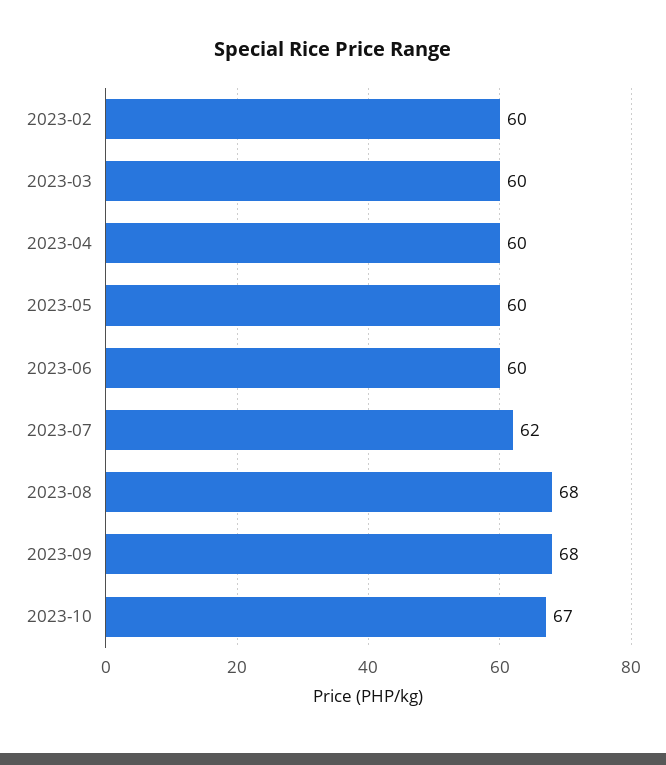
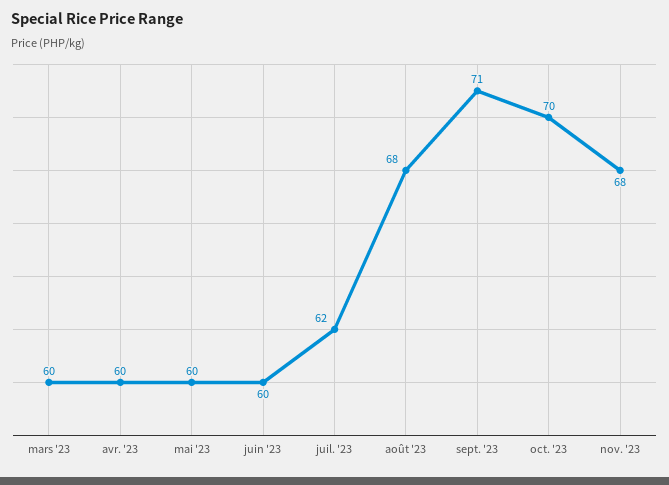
2023-02: 60 -> none
2023-09: 68 -> 71
2023-10: 67 -> 70
nov. '23: none -> 68

